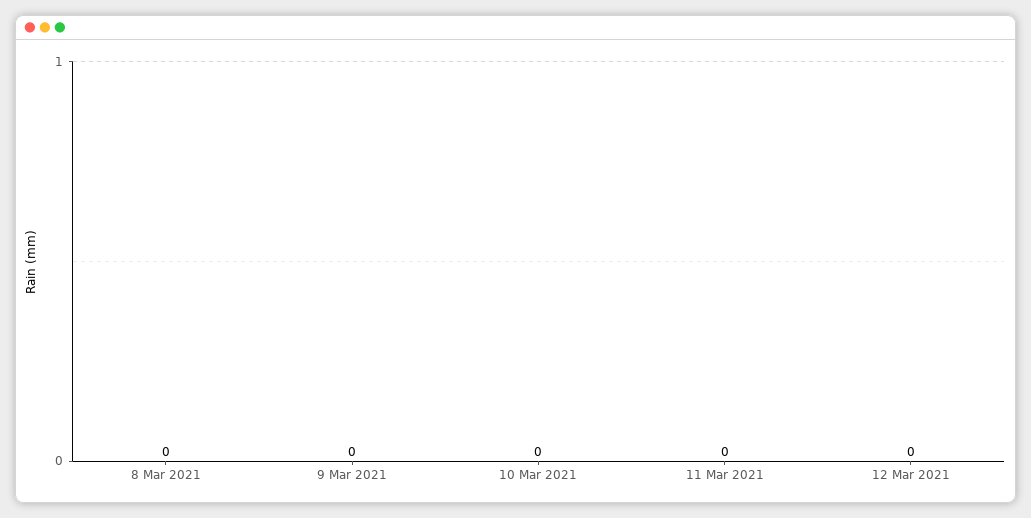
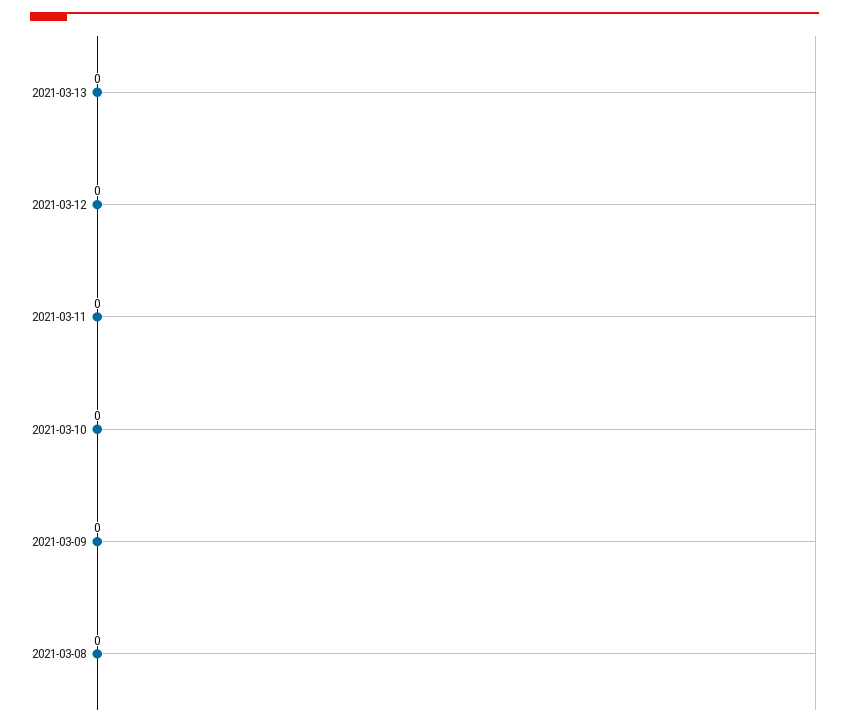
2021-03-13: none -> 0

